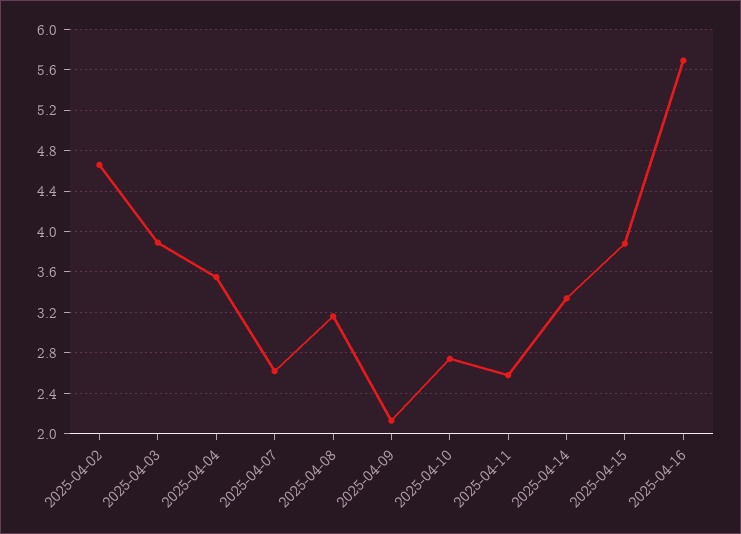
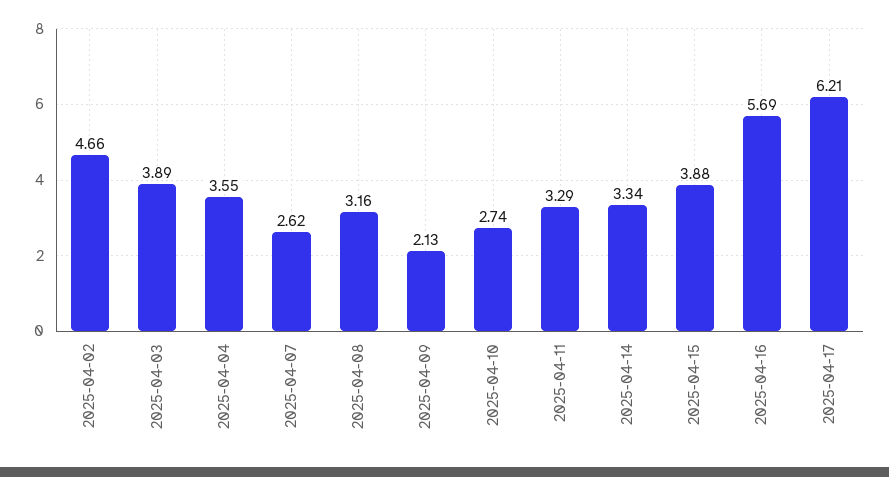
2025-04-11: 2.6 -> 3.29
2025-04-17: none -> 6.21

